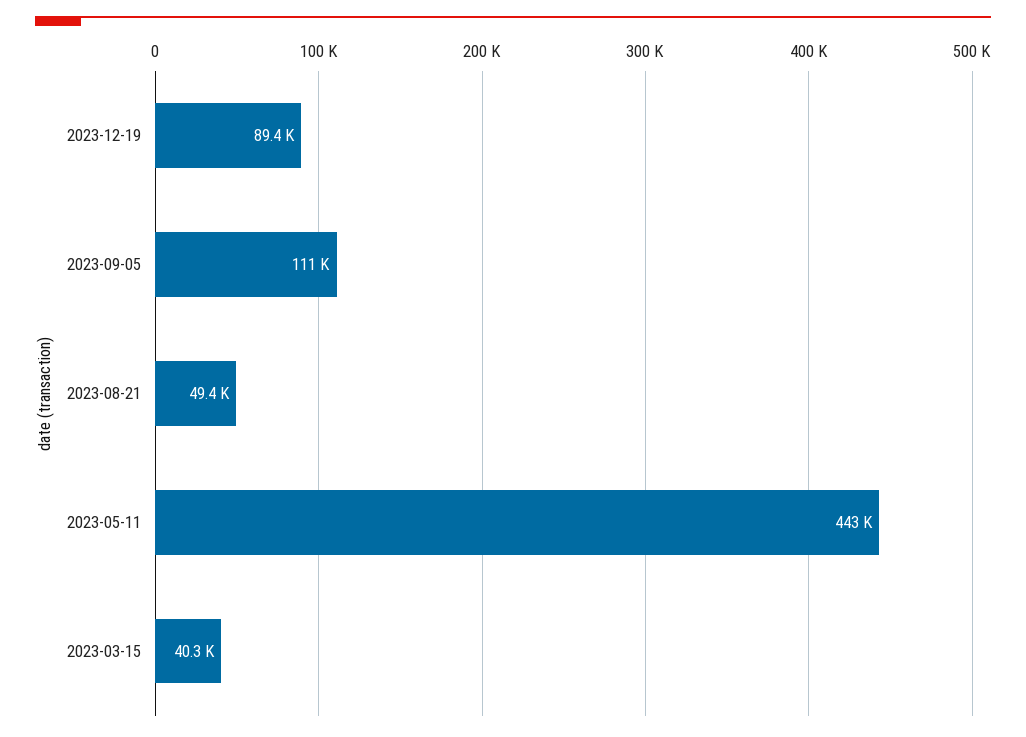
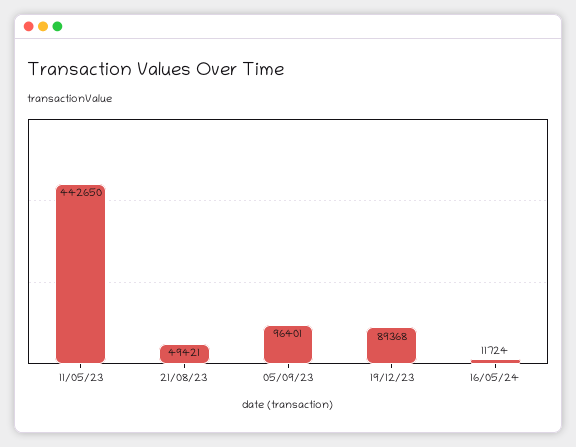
2023-09-05: 111000 -> 96401
2023-03-15: 40300 -> none
16/05/24: none -> 11724

